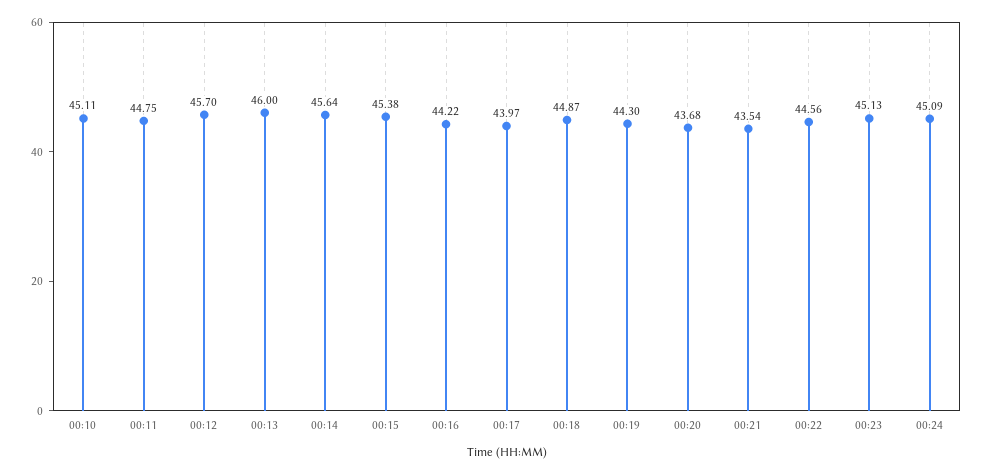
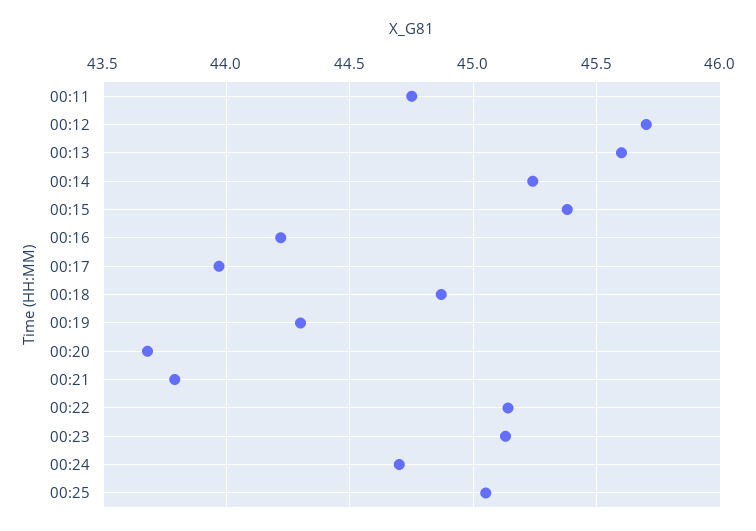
00:10: 45.11 -> none
00:13: 46 -> 45.6
00:14: 45.64 -> 45.25
00:21: 43.54 -> 43.8
00:22: 44.56 -> 45.15
00:24: 45.09 -> 44.7
00:25: none -> 45.05

